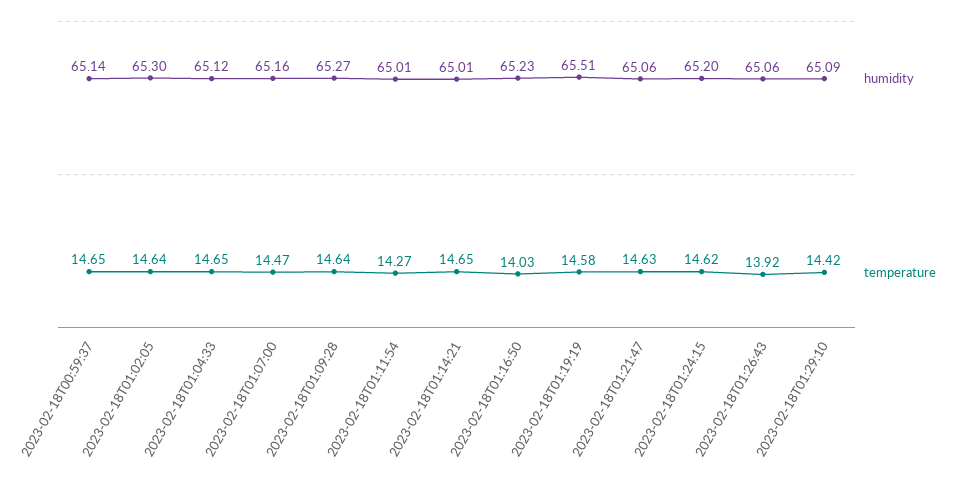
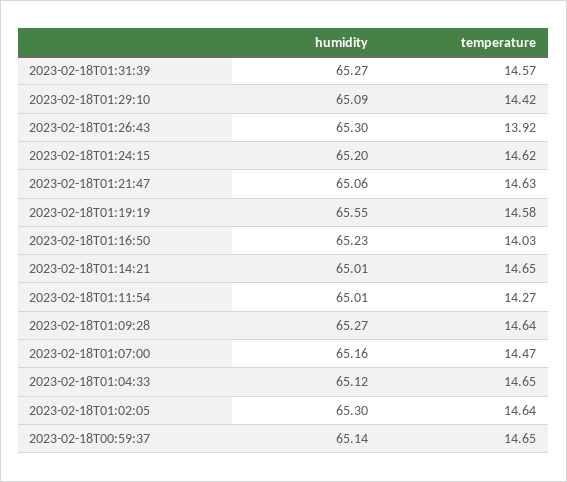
humidity, 2023-02-18T01:19:19: 65.51 -> 65.55
humidity, 2023-02-18T01:26:43: 65.06 -> 65.3
humidity, 2023-02-18T01:31:39: none -> 65.27
temperature, 2023-02-18T01:31:39: none -> 14.57

